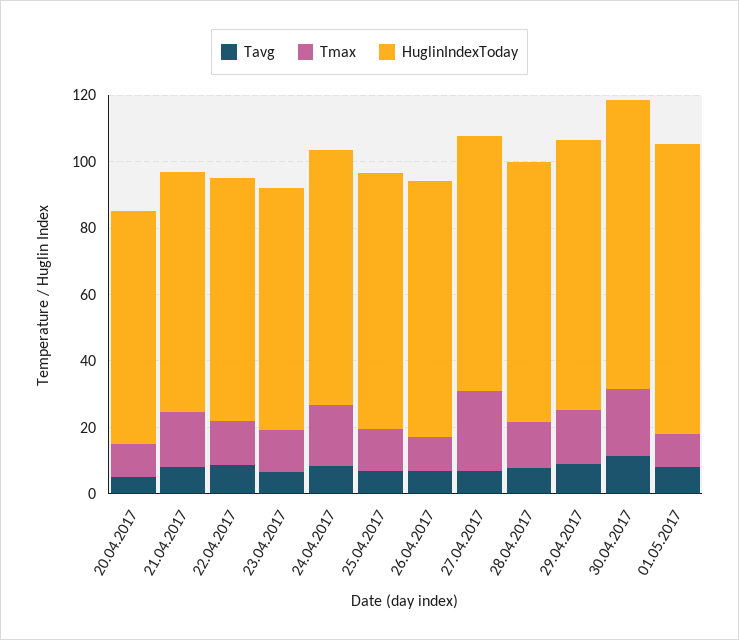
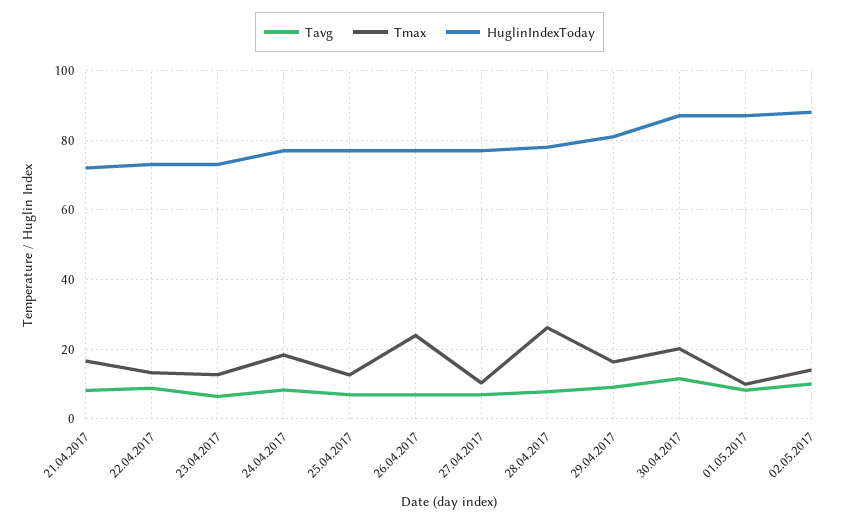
Tavg, 20.04.2017: 5 -> none
Tmax, 20.04.2017: 10 -> none
HuglinIndexToday, 20.04.2017: 70 -> none
Tmax, 26.04.2017: 10 -> 24
Tmax, 27.04.2017: 25 -> 10
Tmax, 28.04.2017: 15 -> 26
Tavg, 02.05.2017: none -> 10
Tmax, 02.05.2017: none -> 14
HuglinIndexToday, 02.05.2017: none -> 88

